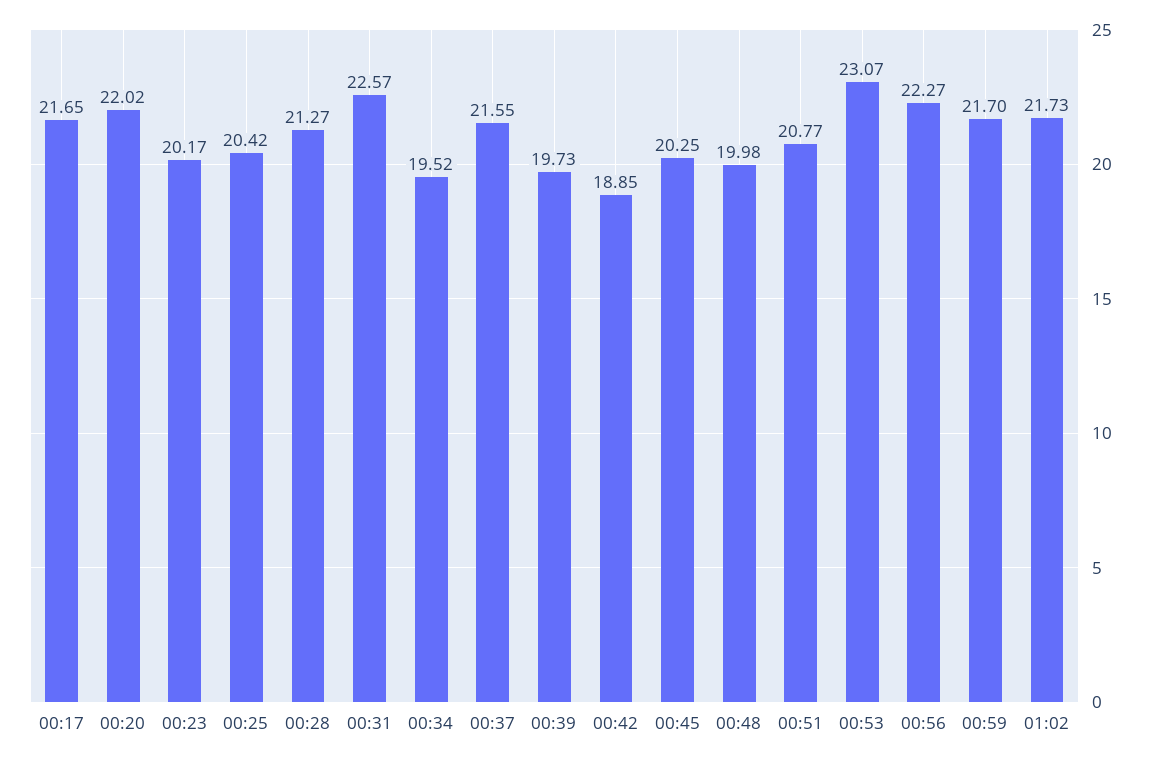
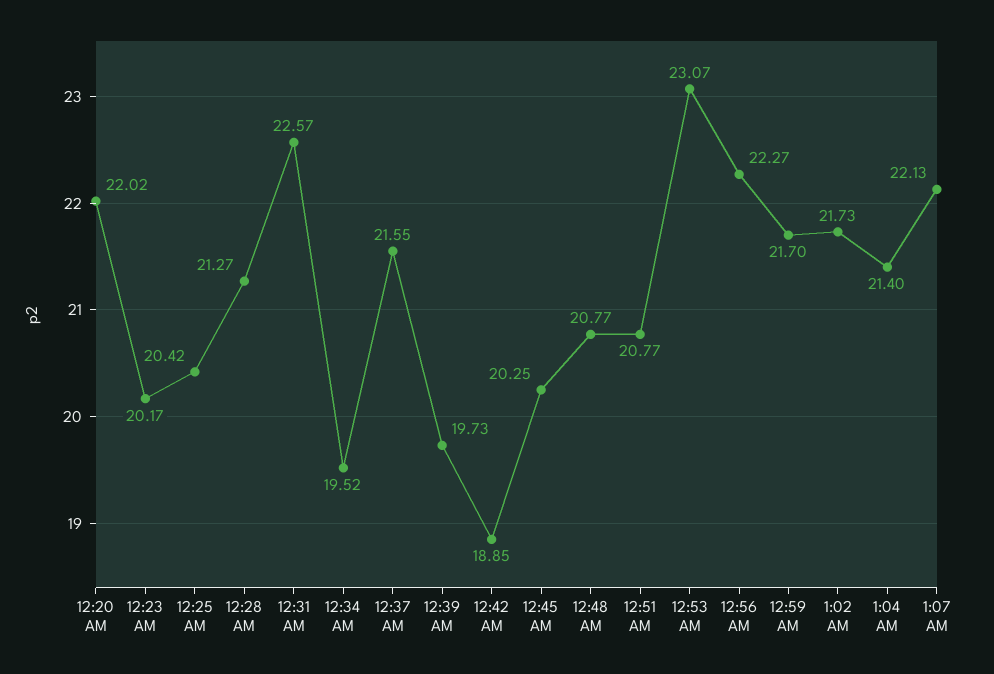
00:17: 21.65 -> none
00:48: 19.98 -> 20.77
1:04 AM: none -> 21.4
1:07 AM: none -> 22.13

